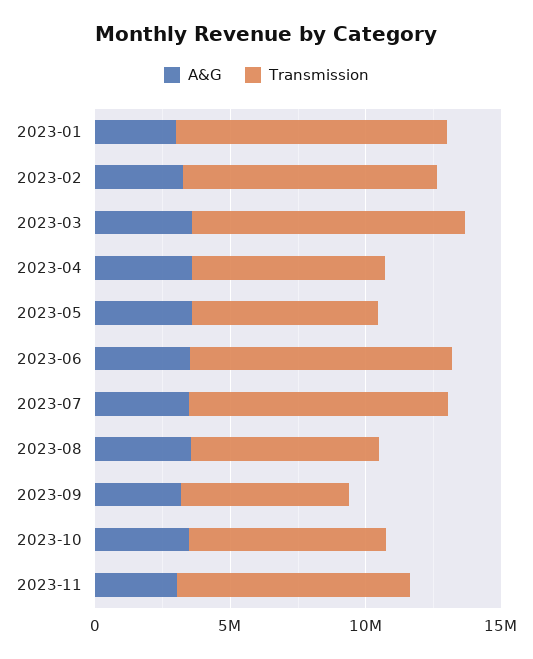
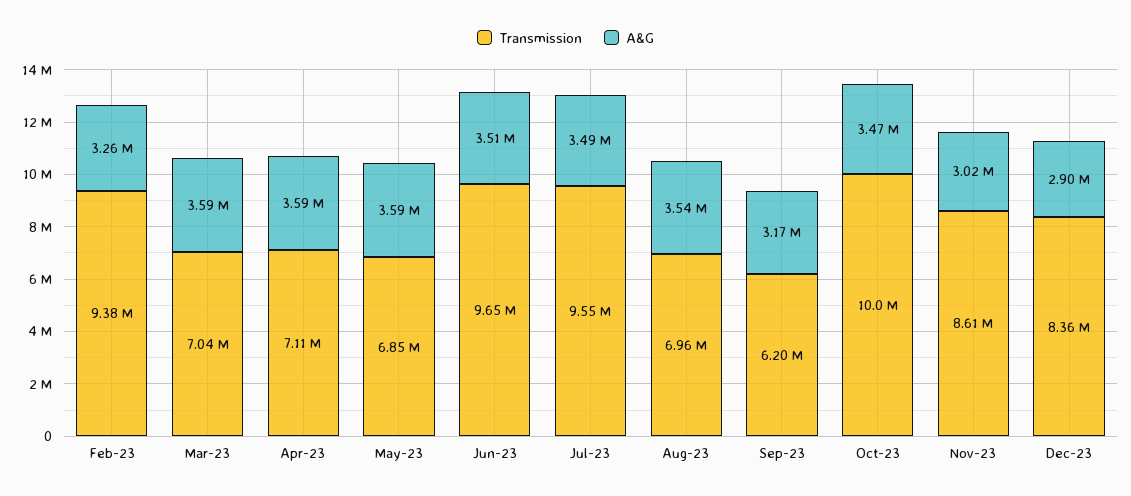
A&G, 2023-01: 3000000 -> none
Transmission, 2023-01: 10000000 -> none
Transmission, 2023-03: 10000000 -> 7040000
Transmission, 2023-10: 7000000 -> 10000000
Transmission, Dec-23: none -> 8360000
A&G, Dec-23: none -> 2900000

